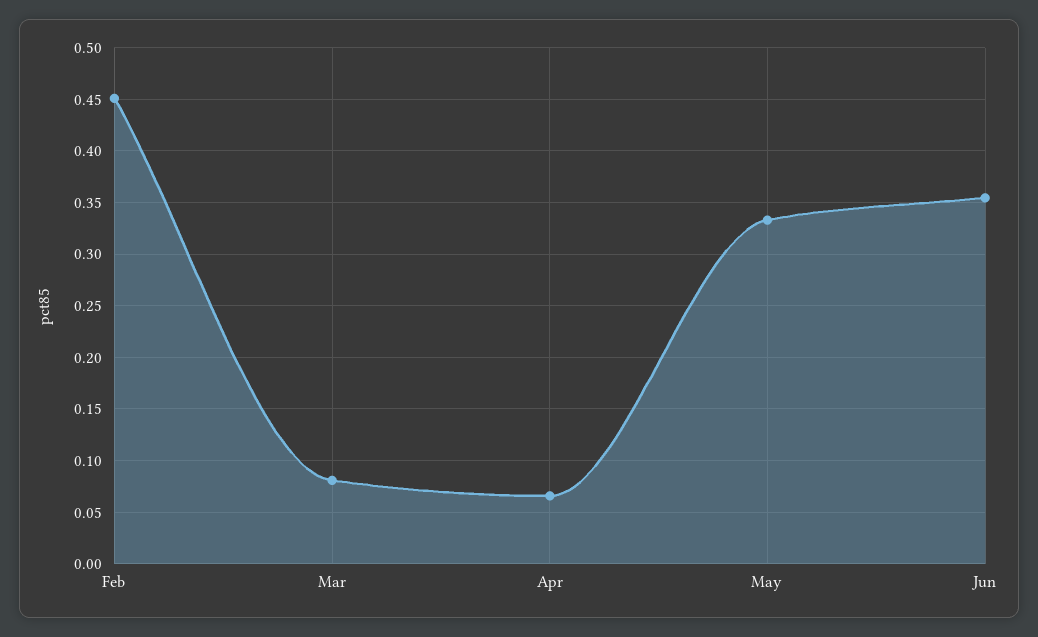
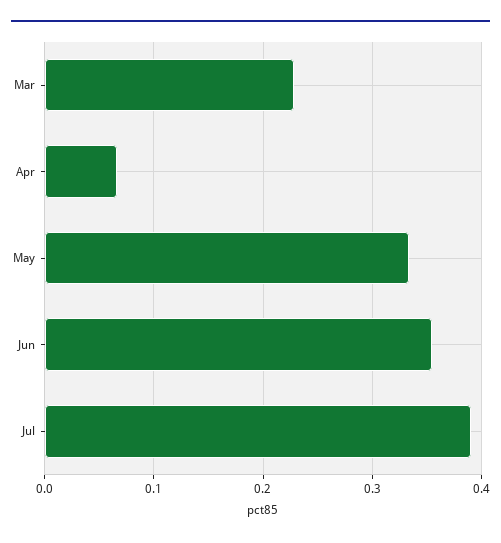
Feb: 0.45 -> none
Mar: 0.08 -> 0.23
Jul: none -> 0.39

